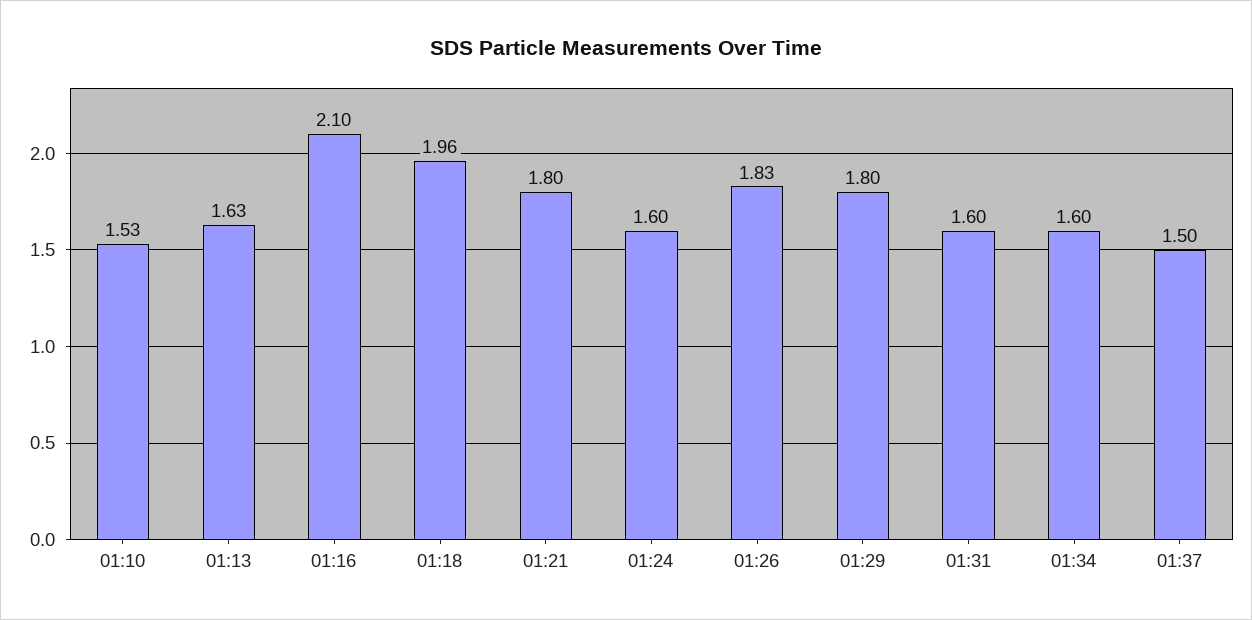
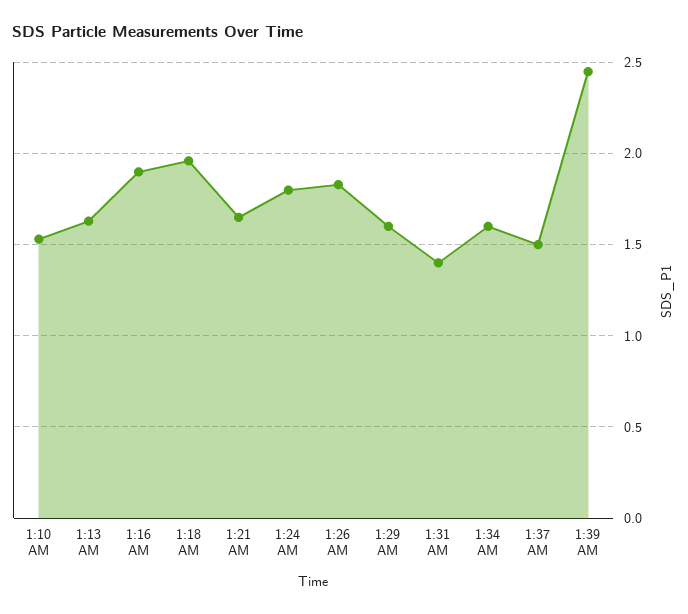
01:16: 2.1 -> 1.9
01:21: 1.8 -> 1.65
01:24: 1.6 -> 1.8
01:29: 1.8 -> 1.6
01:31: 1.6 -> 1.4
1:39 AM: none -> 2.45

